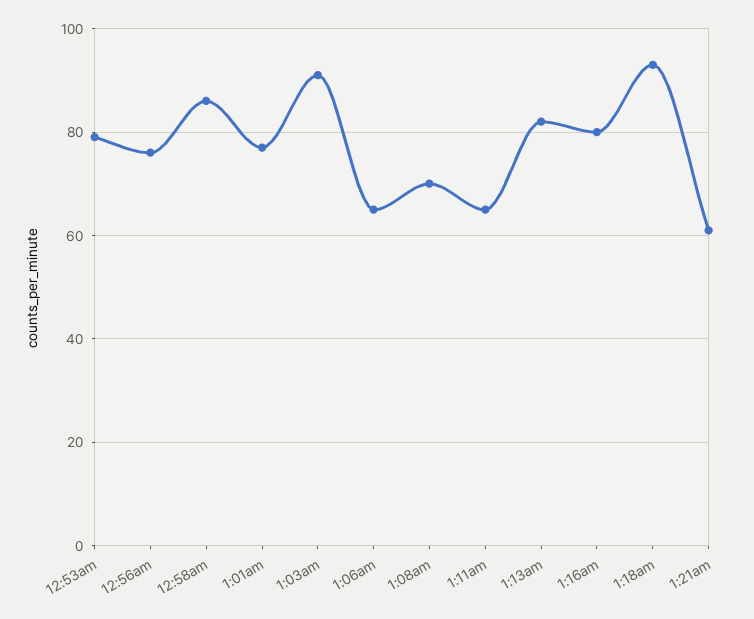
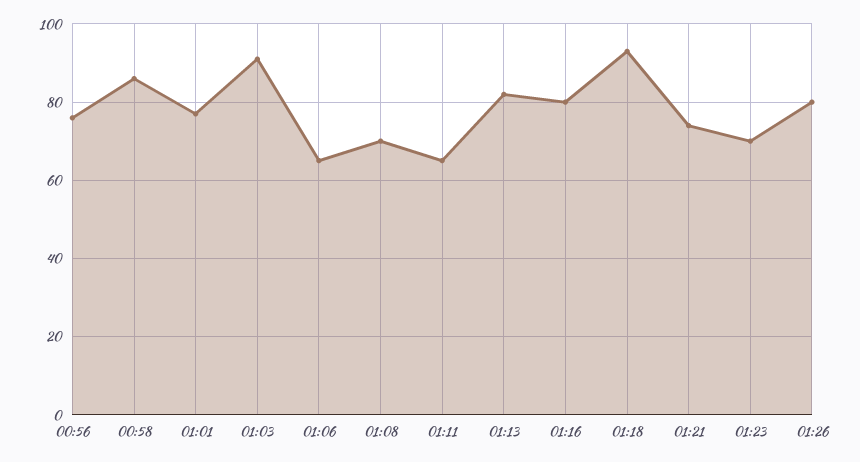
12:53am: 80 -> none
1:21am: 60 -> 75
01:23: none -> 70
01:26: none -> 80

